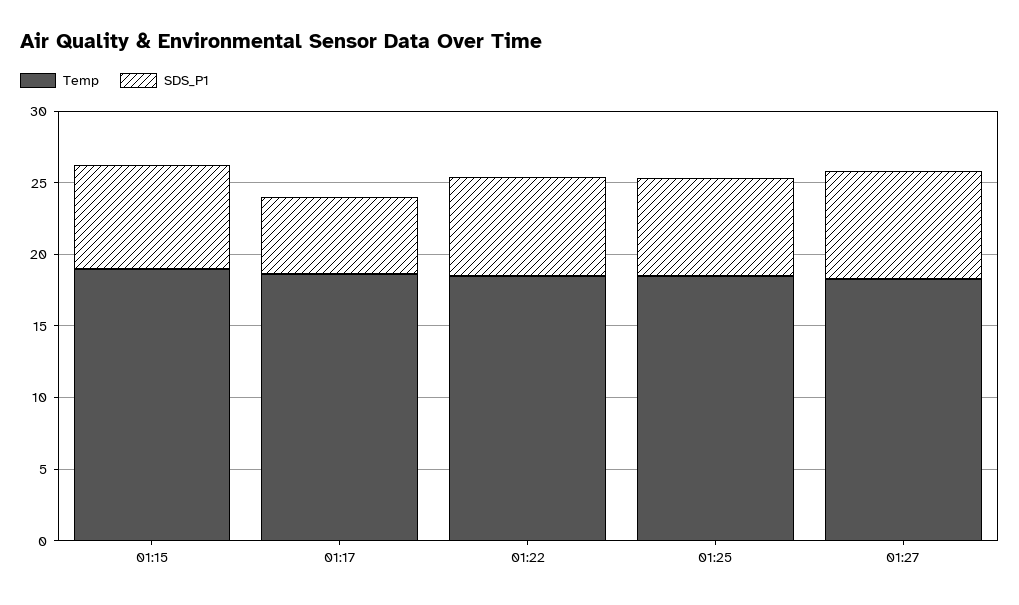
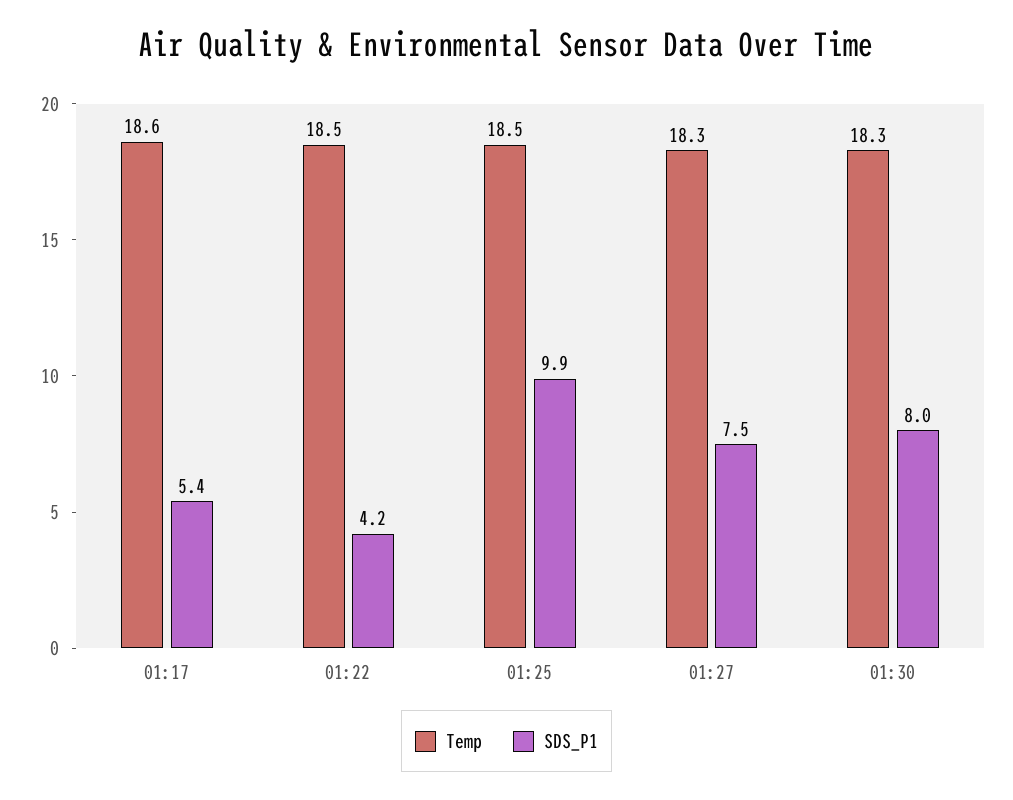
Temp, 01:15: 19 -> none
SDS_P1, 01:15: 7 -> none
SDS_P1, 01:22: 7 -> 4.2
SDS_P1, 01:25: 7 -> 9.9
Temp, 01:30: none -> 18.3
SDS_P1, 01:30: none -> 8

